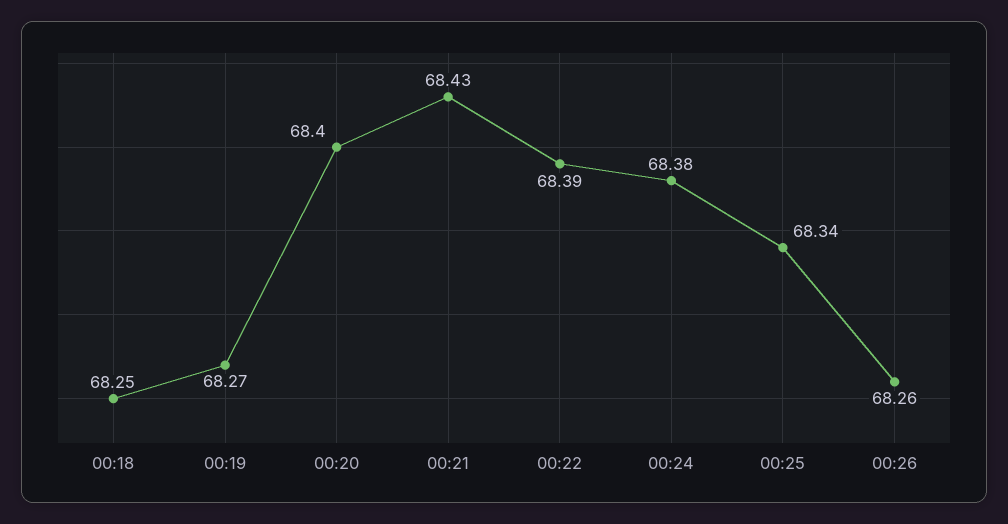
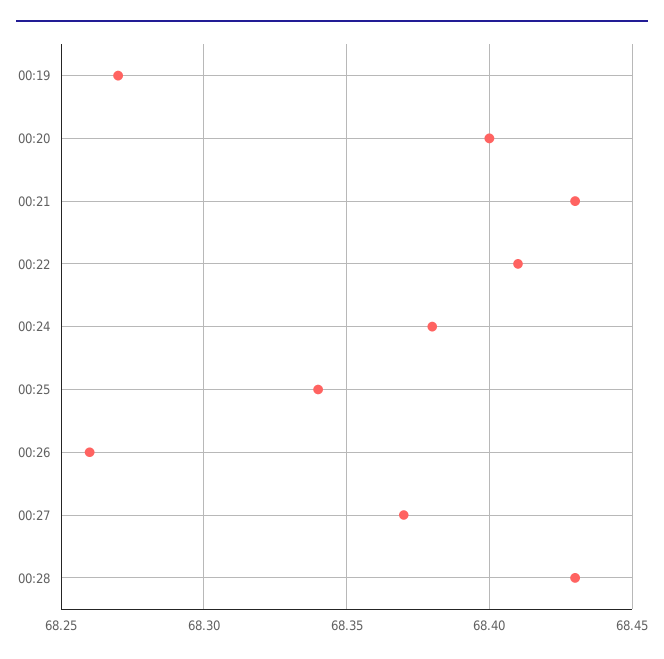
00:18: 68.25 -> none
00:22: 68.39 -> 68.41
00:27: none -> 68.37
00:28: none -> 68.43

